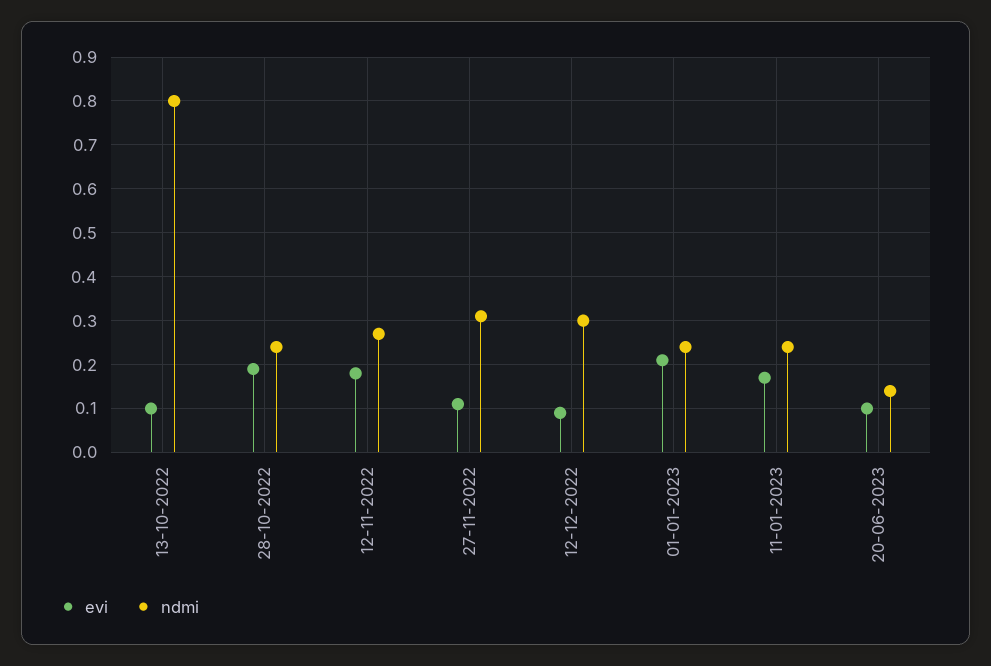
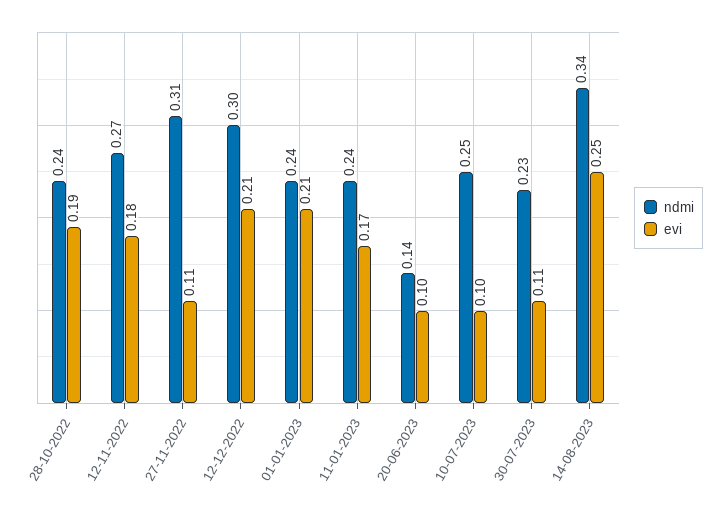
evi, 13-10-2022: 0.1 -> none
ndmi, 13-10-2022: 0.8 -> none
evi, 12-12-2022: 0.1 -> 0.21
ndmi, 10-07-2023: none -> 0.25
evi, 10-07-2023: none -> 0.1
ndmi, 30-07-2023: none -> 0.23
evi, 30-07-2023: none -> 0.11
ndmi, 14-08-2023: none -> 0.34
evi, 14-08-2023: none -> 0.25

